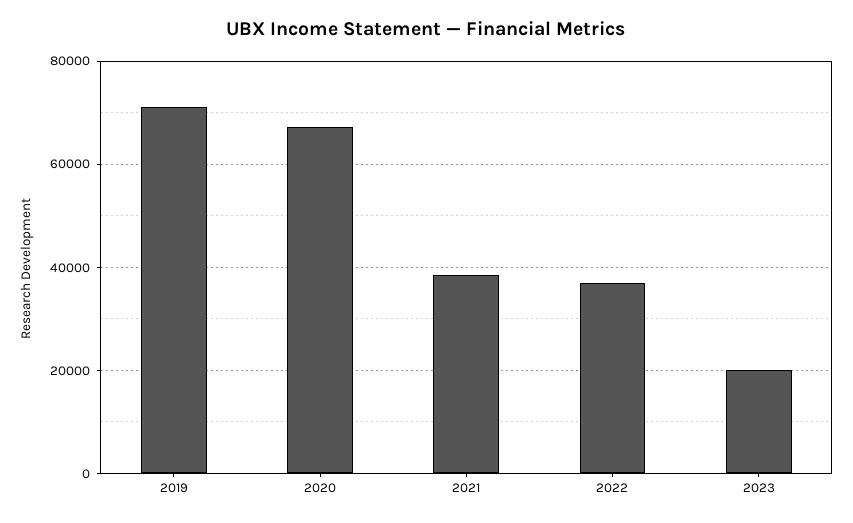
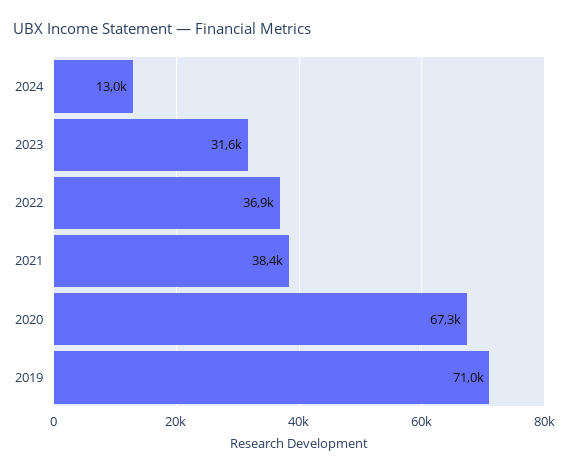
2023: 20000 -> 31600
2024: none -> 13000

